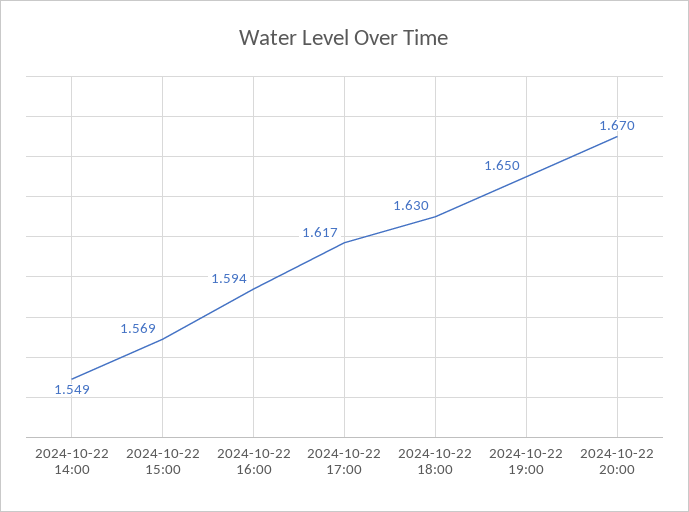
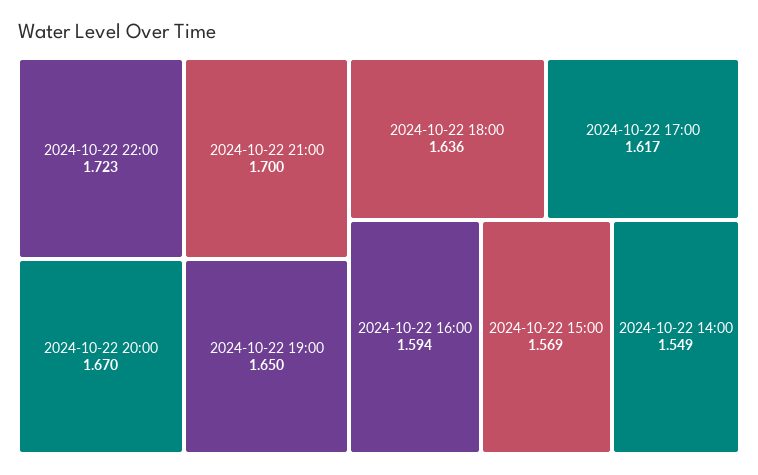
2024-10-22 18:00: 1.63 -> 1.636
2024-10-22 22:00: none -> 1.723
2024-10-22 21:00: none -> 1.7

